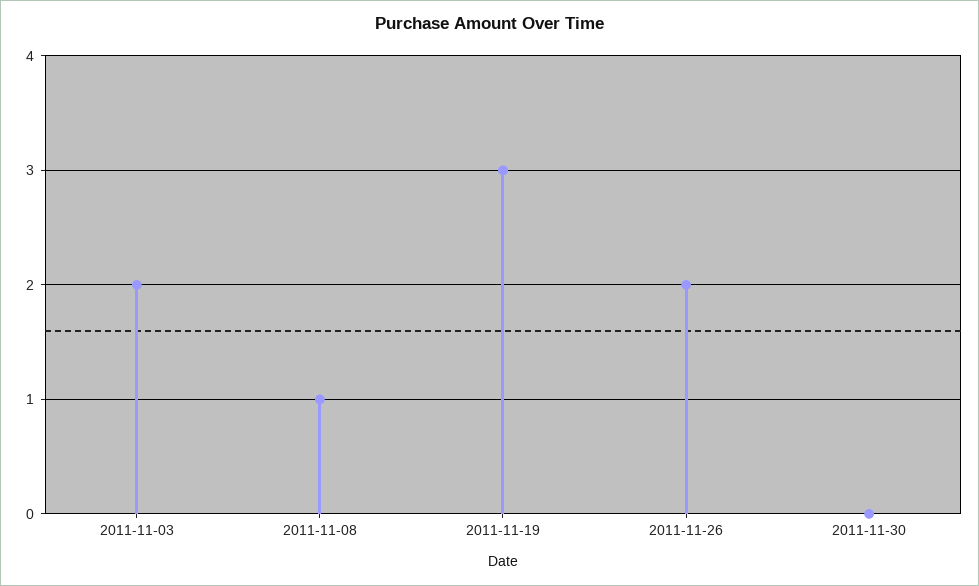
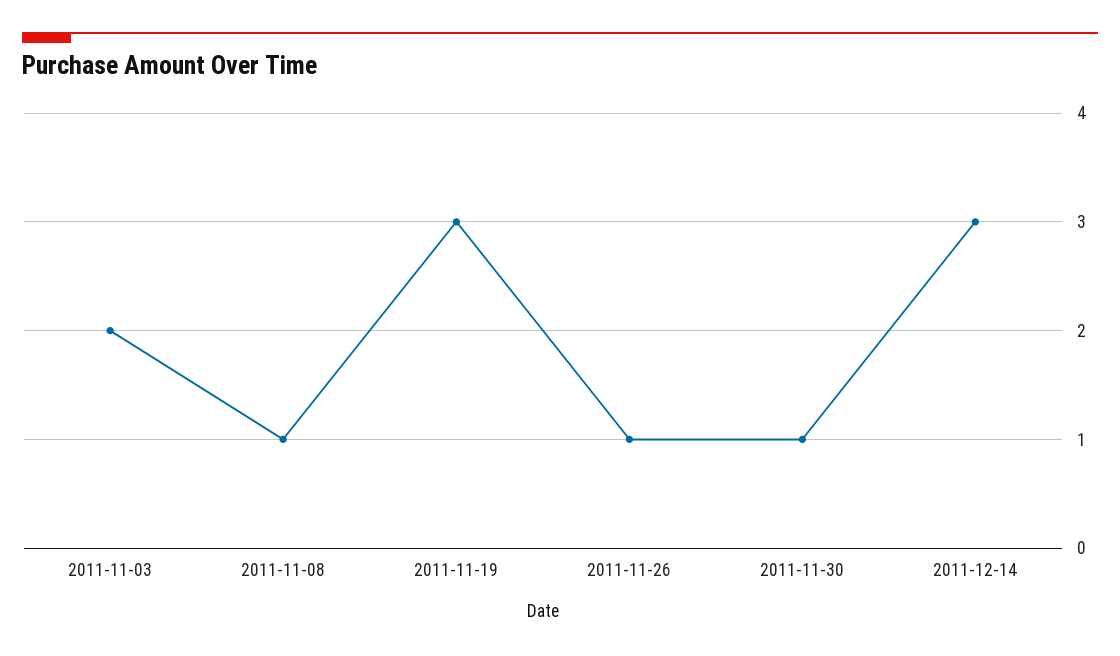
2011-11-26: 2 -> 1
2011-11-30: 0 -> 1
2011-12-14: none -> 3

